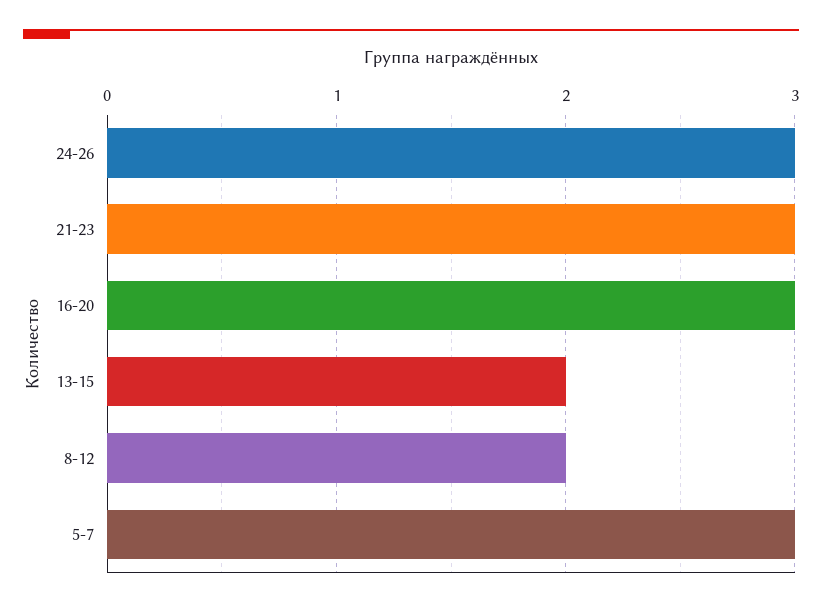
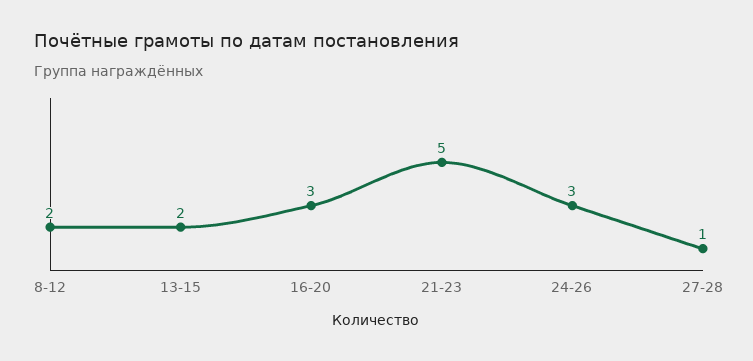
21-23: 3 -> 5
5-7: 3 -> none
27-28: none -> 1

